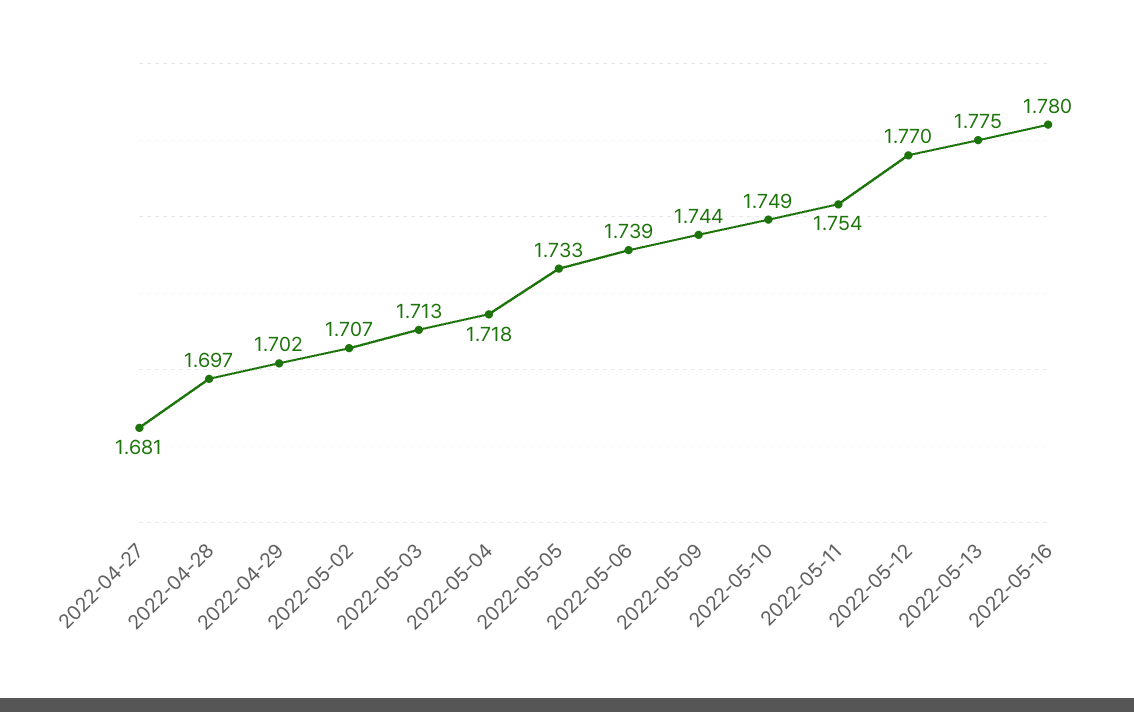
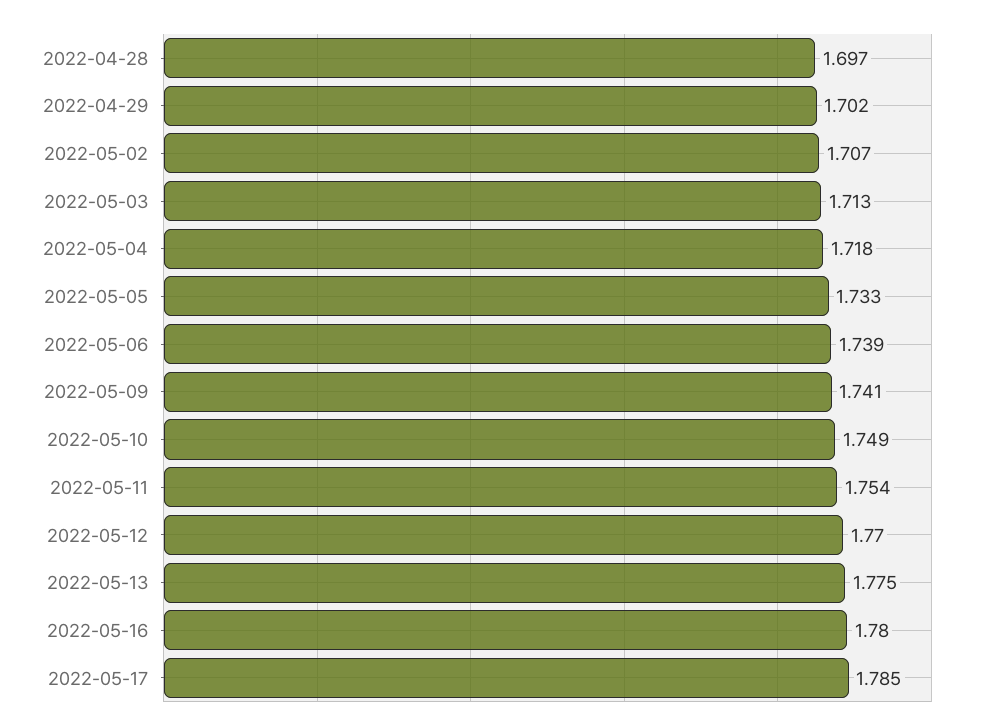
2022-04-27: 1.681 -> none
2022-05-09: 1.744 -> 1.741
2022-05-17: none -> 1.785

